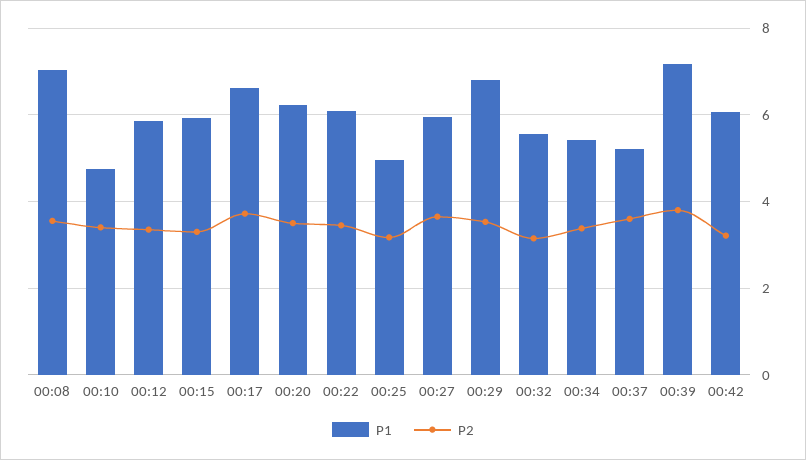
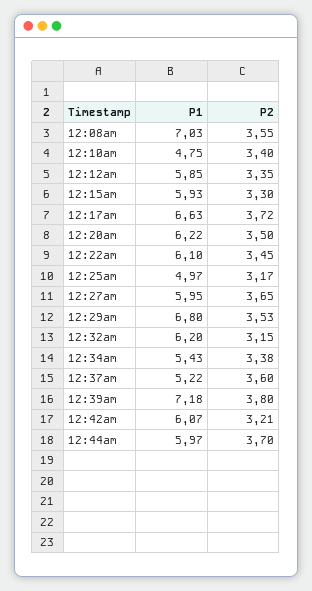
P1, 00:32: 5.6 -> 6.2
P1, 12:44am: none -> 5.97
P2, 12:44am: none -> 3.7

